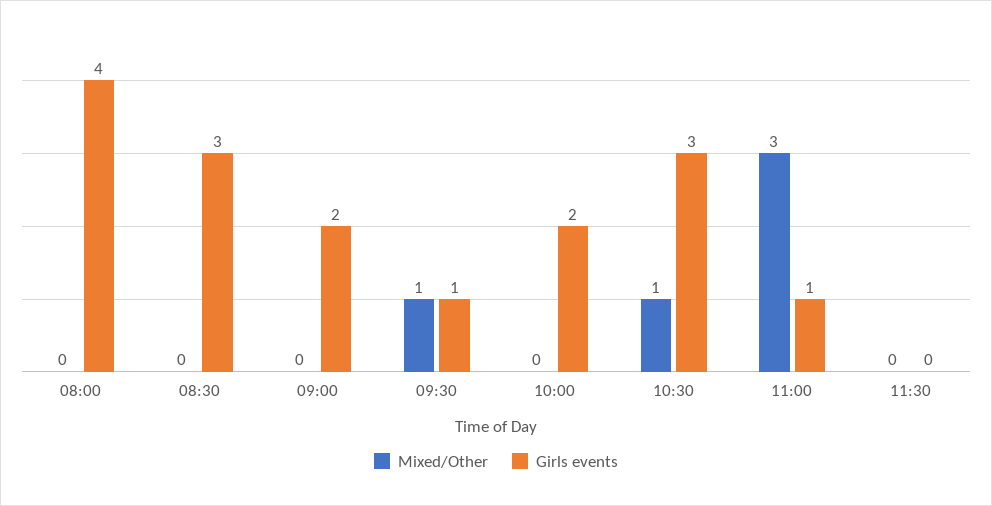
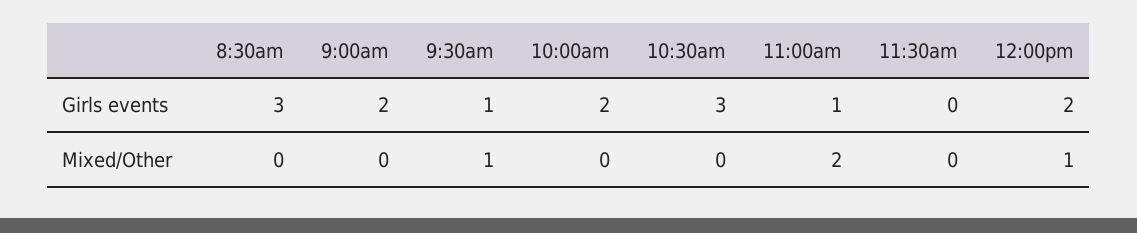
Mixed/Other, 08:00: 0 -> none
Girls events, 08:00: 4 -> none
Mixed/Other, 10:30: 1 -> 0
Mixed/Other, 11:00: 3 -> 2
Girls events, 12:00pm: none -> 2
Mixed/Other, 12:00pm: none -> 1

